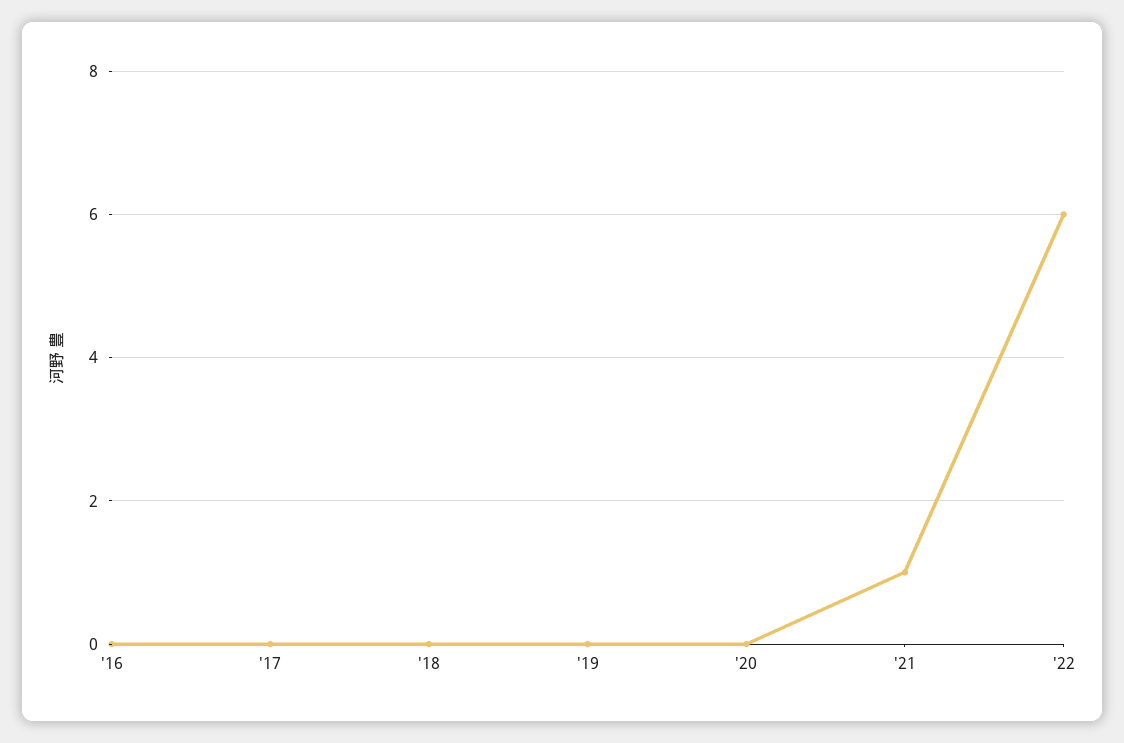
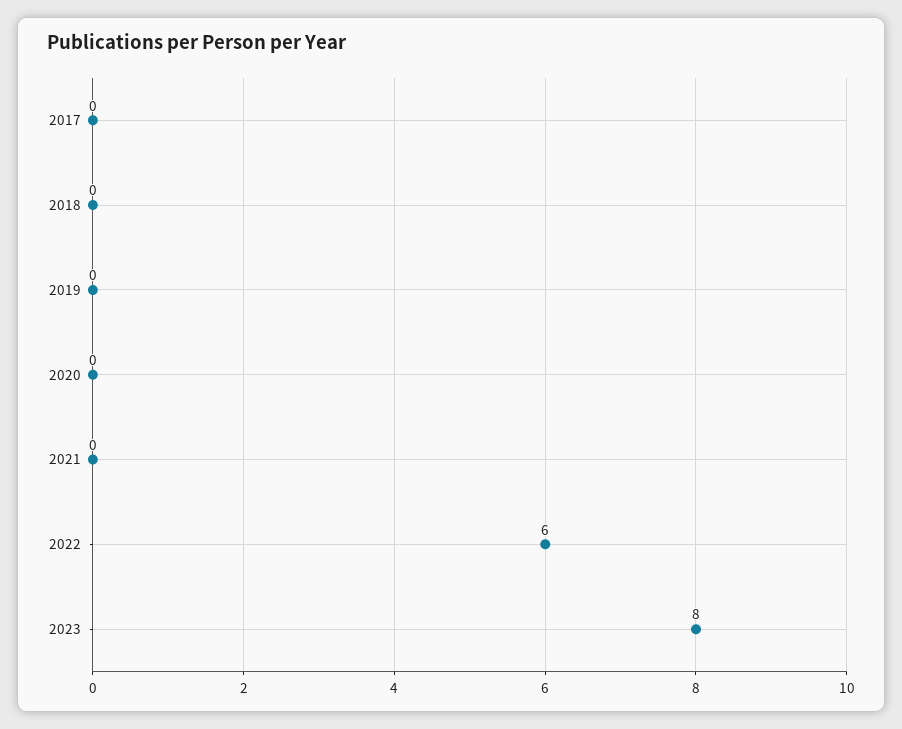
'16: 0 -> none
'21: 1 -> 0
2023: none -> 8

